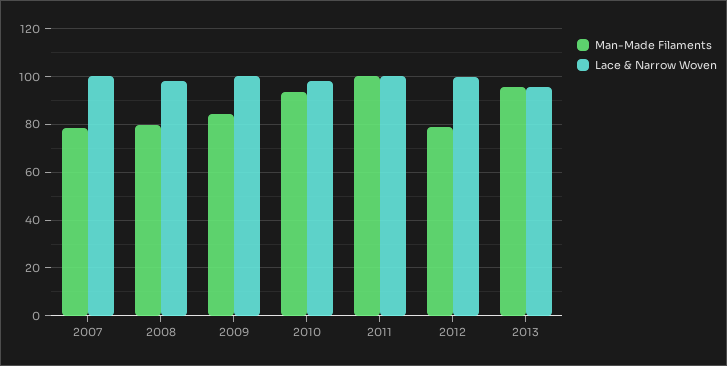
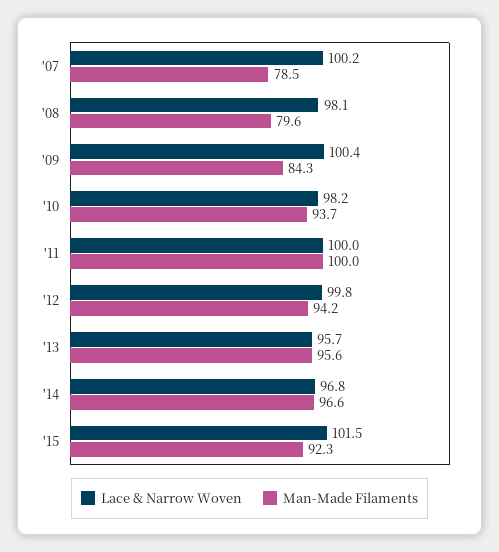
Man-Made Filaments, 2012: 80 -> 94.2
Lace & Narrow Woven, '14: none -> 96.8
Man-Made Filaments, '14: none -> 96.6
Lace & Narrow Woven, '15: none -> 101.5
Man-Made Filaments, '15: none -> 92.3

